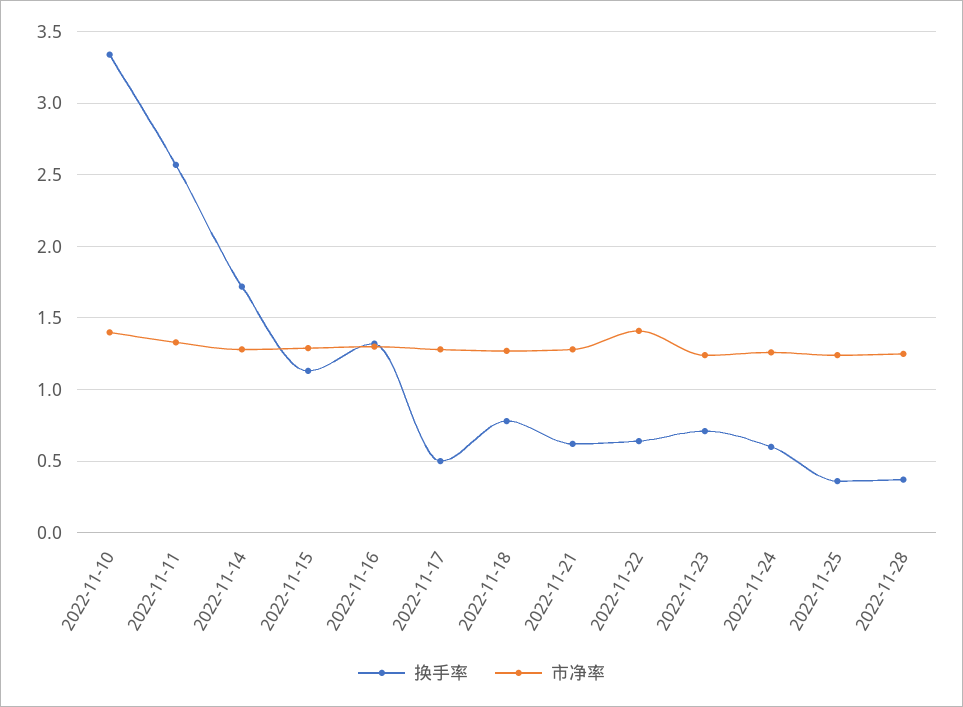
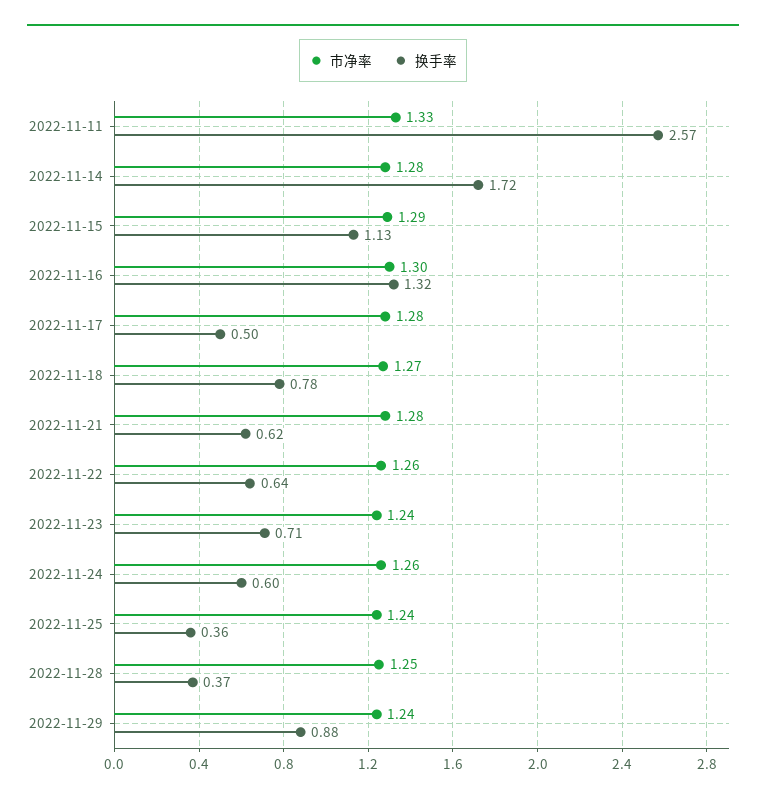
换手率, 2022-11-10: 3.35 -> none
市净率, 2022-11-10: 1.4 -> none
市净率, 2022-11-22: 1.4 -> 1.26
市净率, 2022-11-29: none -> 1.24
换手率, 2022-11-29: none -> 0.88

